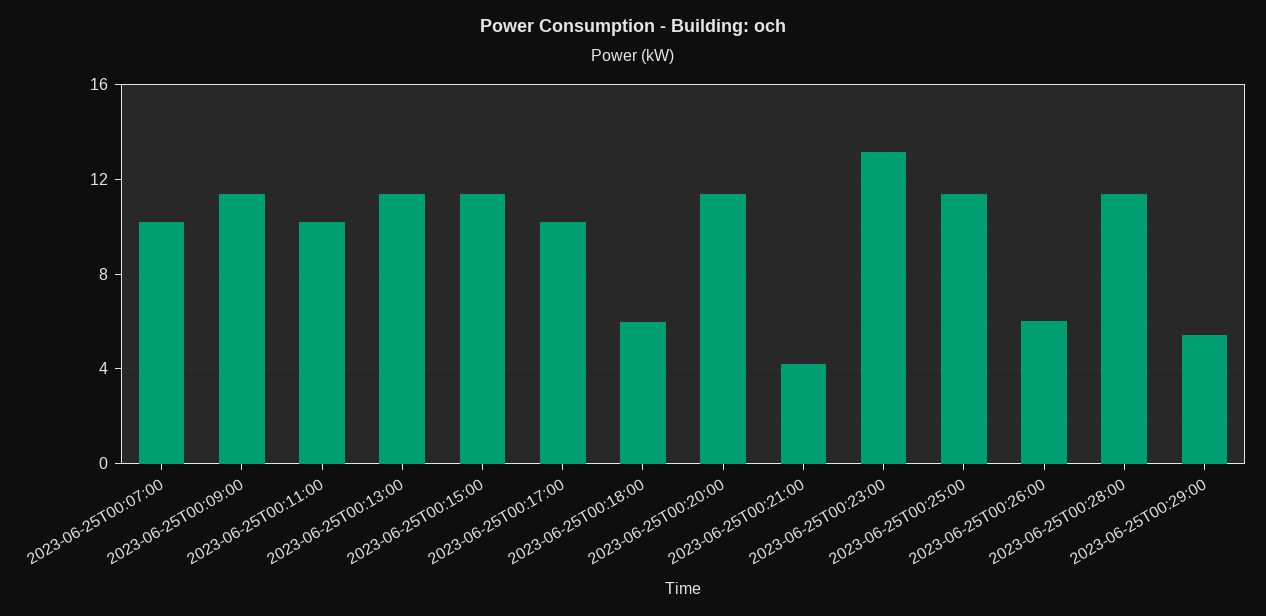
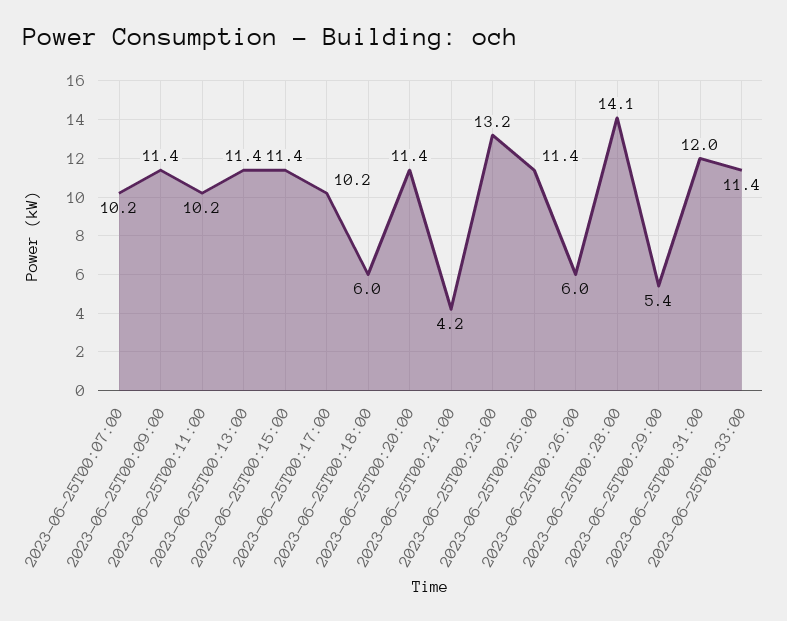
2023-06-25T00:28:00: 11.5 -> 14.1
2023-06-25T00:31:00: none -> 12
2023-06-25T00:33:00: none -> 11.4

